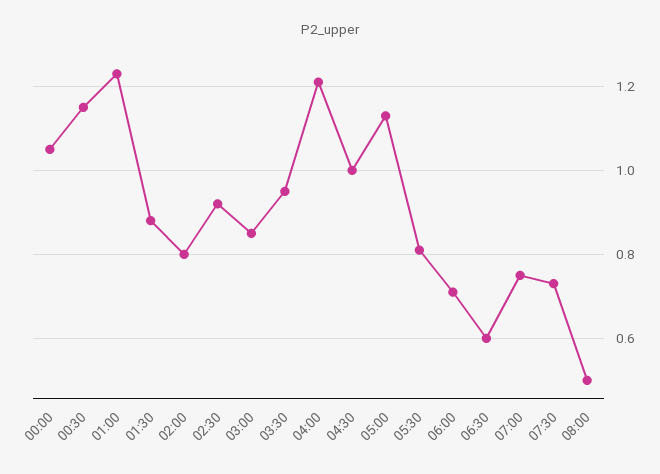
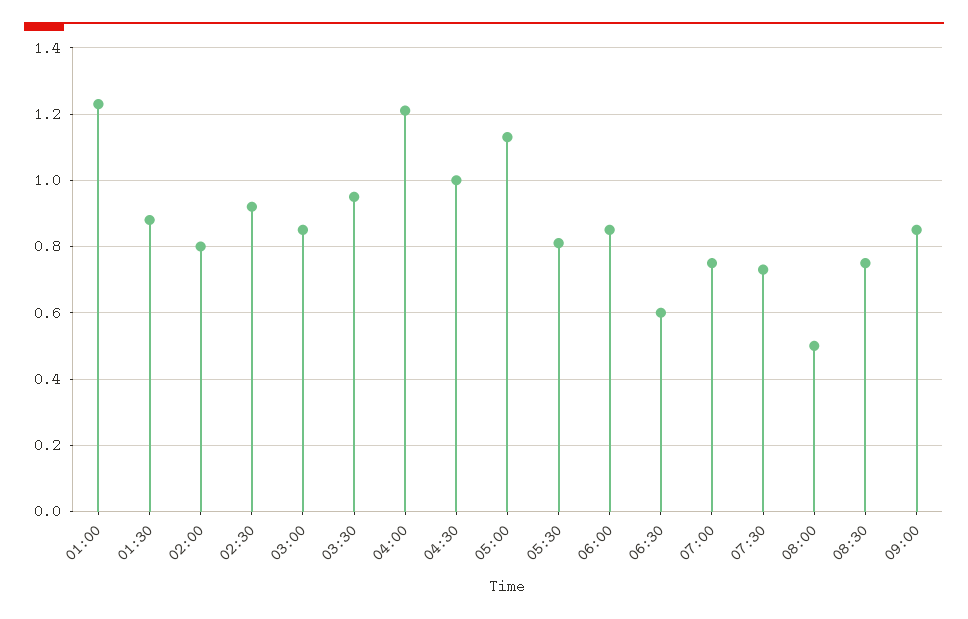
00:00: 1.05 -> none
00:30: 1.15 -> none
06:00: 0.7 -> 0.85
08:30: none -> 0.75
09:00: none -> 0.85

